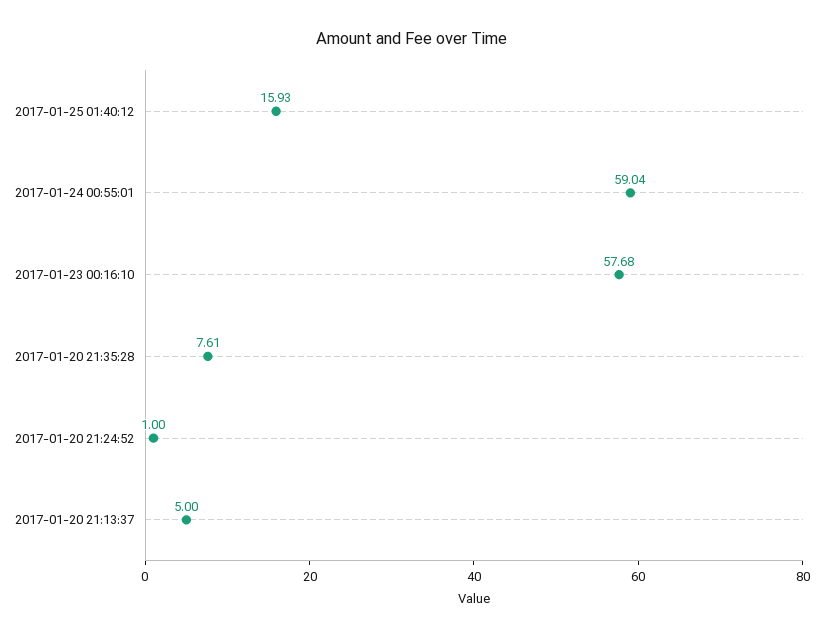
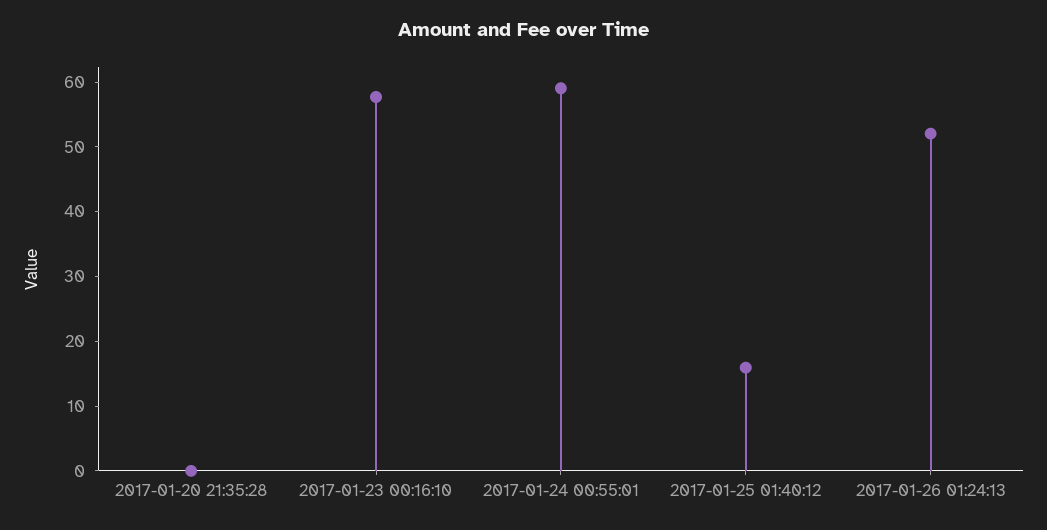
2017-01-20 21:35:28: 7.61 -> 0
2017-01-20 21:24:52: 1 -> none
2017-01-20 21:13:37: 5 -> none
2017-01-26 01:24:13: none -> 52

